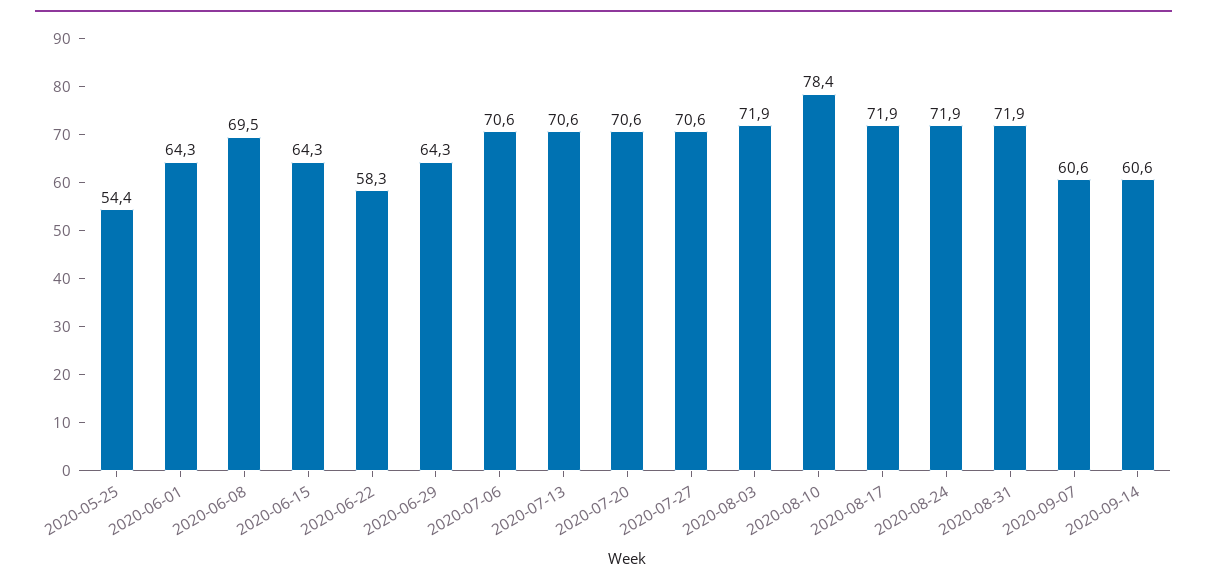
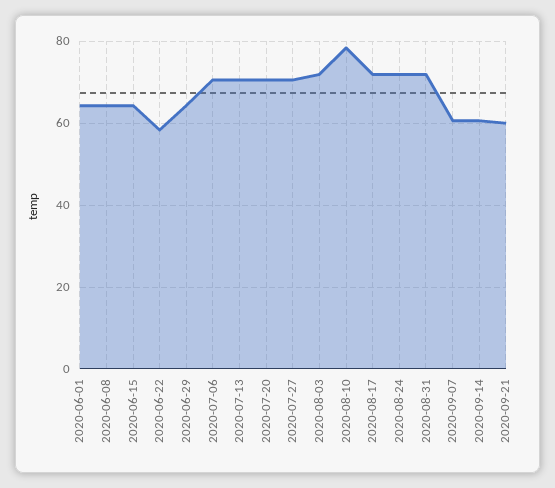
2020-05-25: 54.4 -> none
2020-06-08: 69.5 -> 64
2020-09-21: none -> 60

